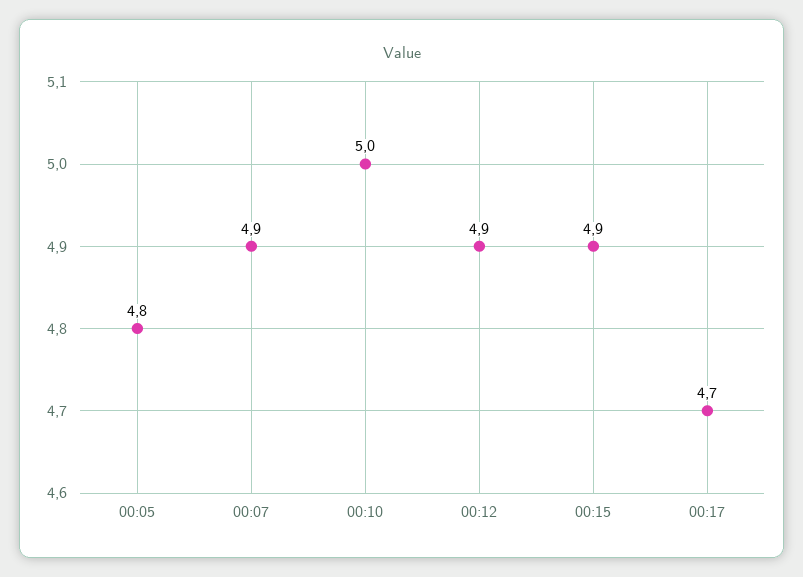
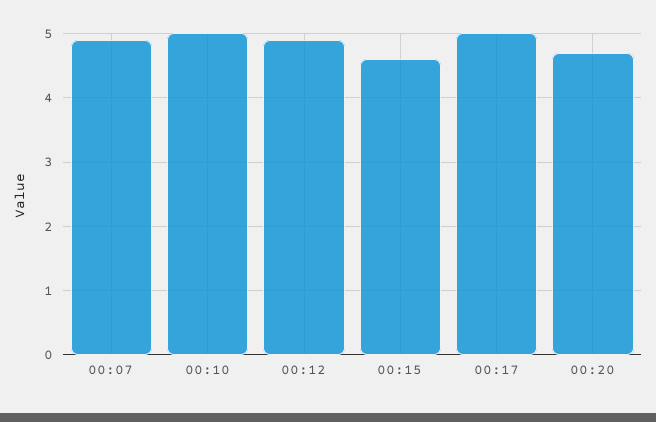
00:05: 4.8 -> none
00:15: 4.9 -> 4.6
00:17: 4.7 -> 5
00:20: none -> 4.7

